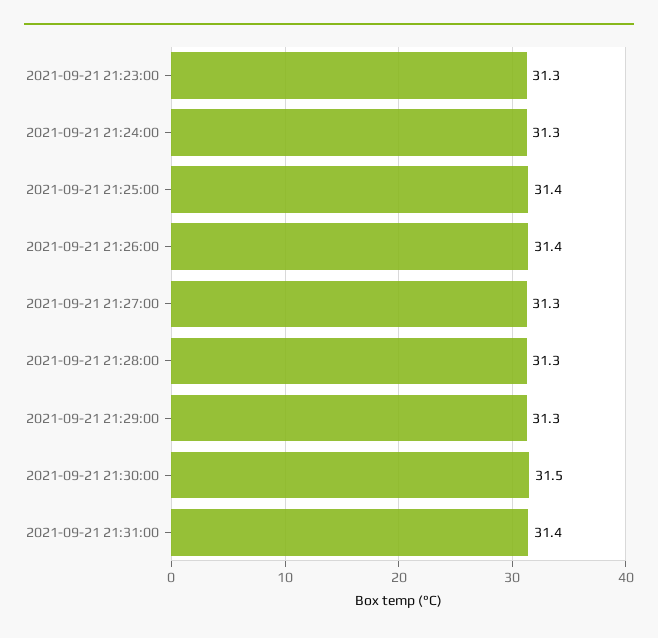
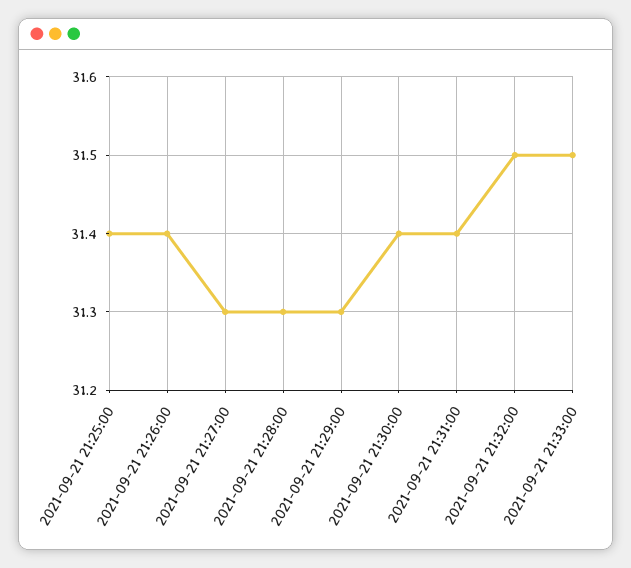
2021-09-21 21:23:00: 31.3 -> none
2021-09-21 21:24:00: 31.3 -> none
2021-09-21 21:30:00: 31.5 -> 31.4
2021-09-21 21:32:00: none -> 31.5
2021-09-21 21:33:00: none -> 31.5

